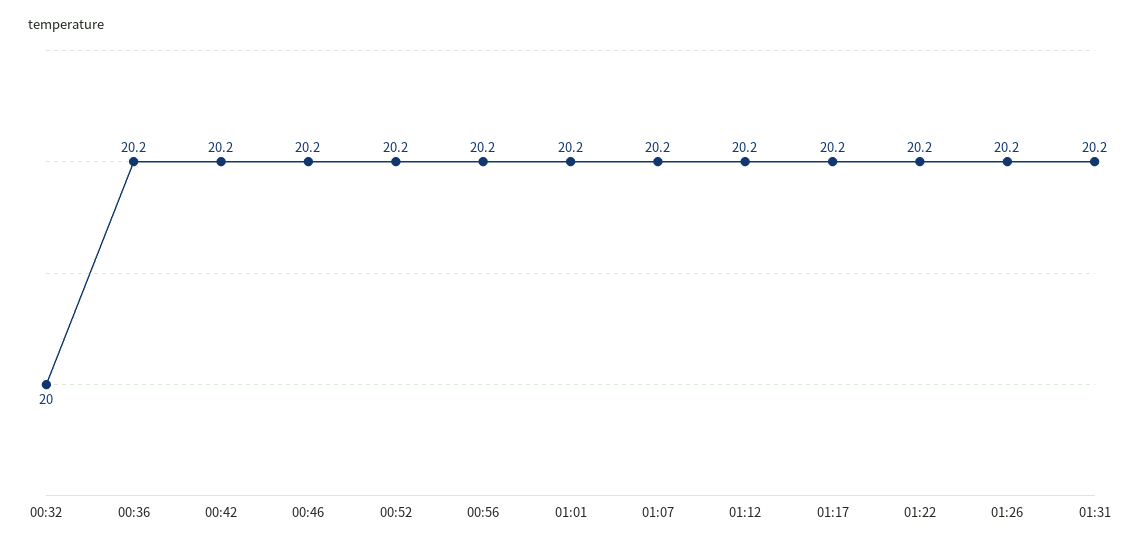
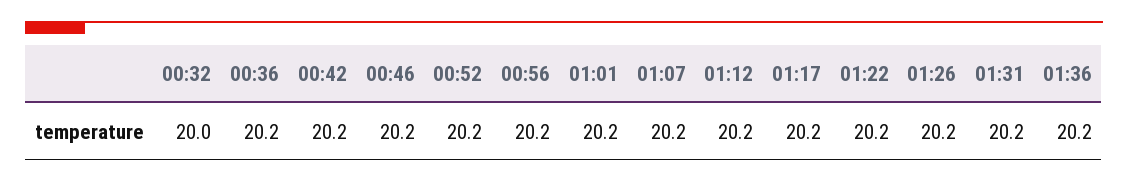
01:36: none -> 20.2

